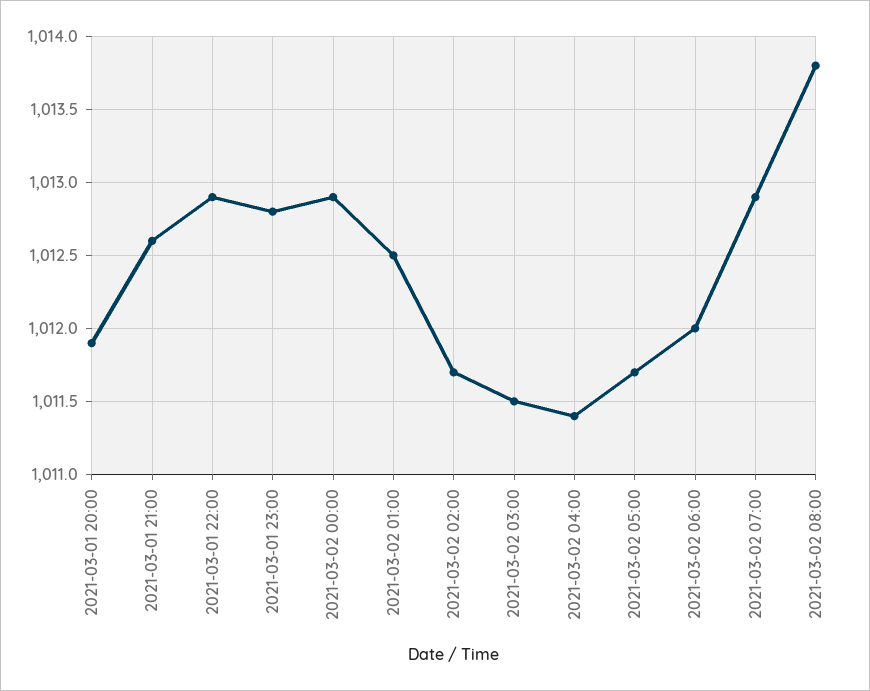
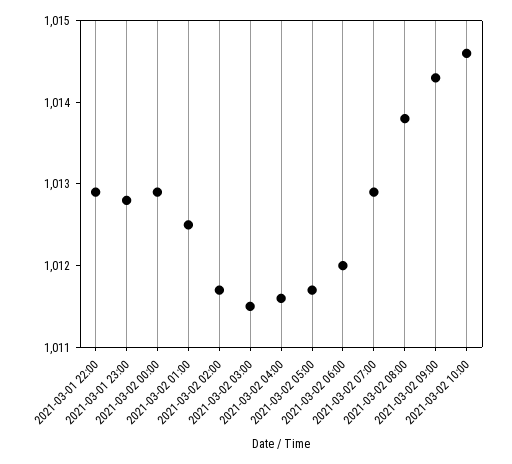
2021-03-01 20:00: 1011.9 -> none
2021-03-01 21:00: 1012.6 -> none
2021-03-02 04:00: 1011.4 -> 1011.6
2021-03-02 09:00: none -> 1014.3
2021-03-02 10:00: none -> 1014.6

